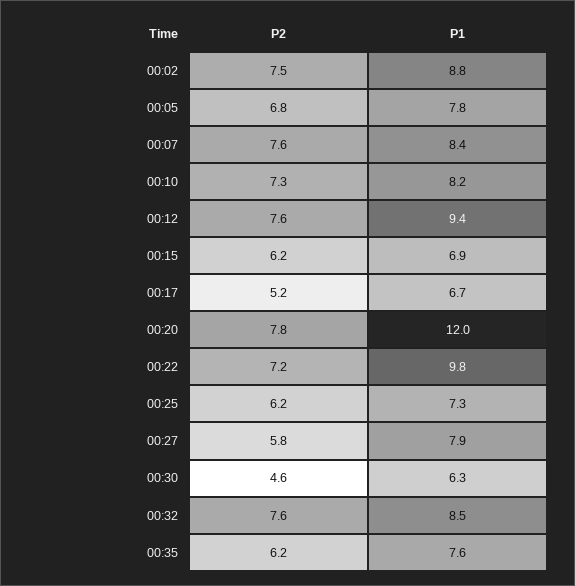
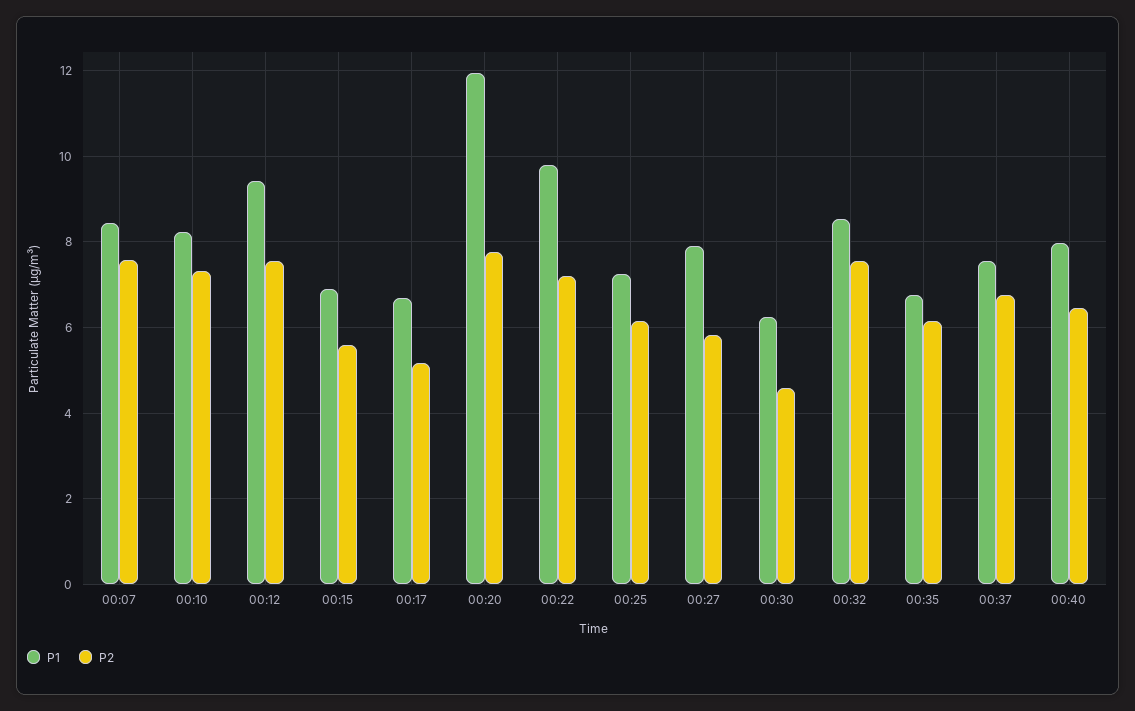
P2, 00:02: 7.5 -> none
P1, 00:02: 8.8 -> none
P2, 00:05: 6.8 -> none
P1, 00:05: 7.8 -> none
P2, 00:15: 6.2 -> 5.6
P1, 00:35: 7.6 -> 6.8
P1, 00:37: none -> 7.6
P2, 00:37: none -> 6.8
P1, 00:40: none -> 8
P2, 00:40: none -> 6.4

